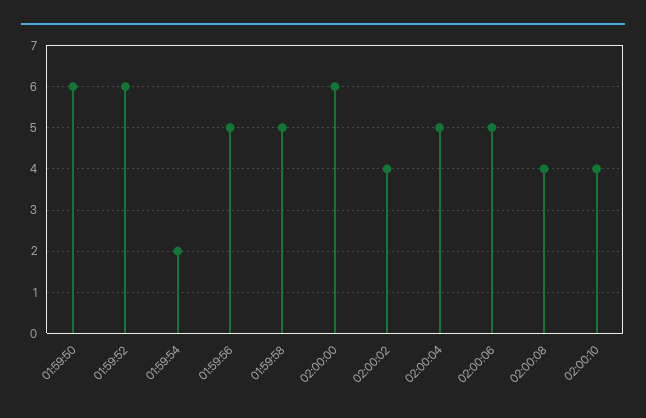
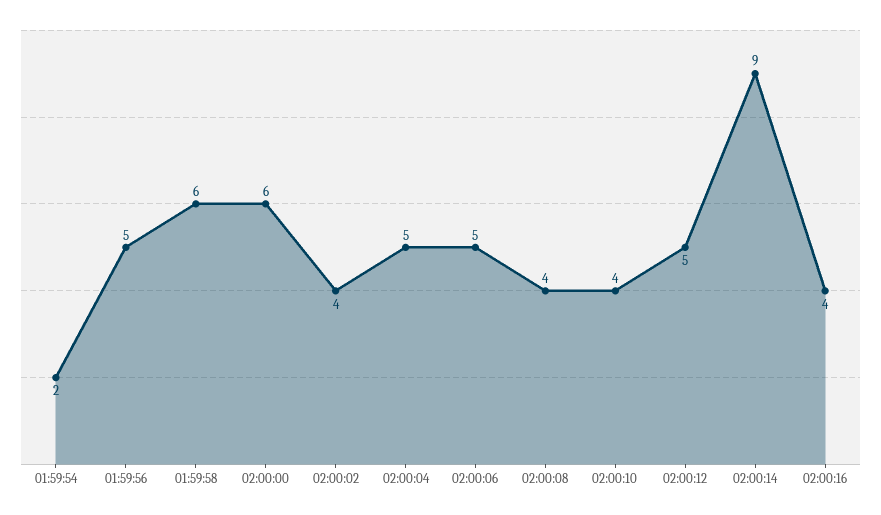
01:59:50: 6 -> none
01:59:52: 6 -> none
01:59:58: 5 -> 6
02:00:12: none -> 5
02:00:14: none -> 9
02:00:16: none -> 4

